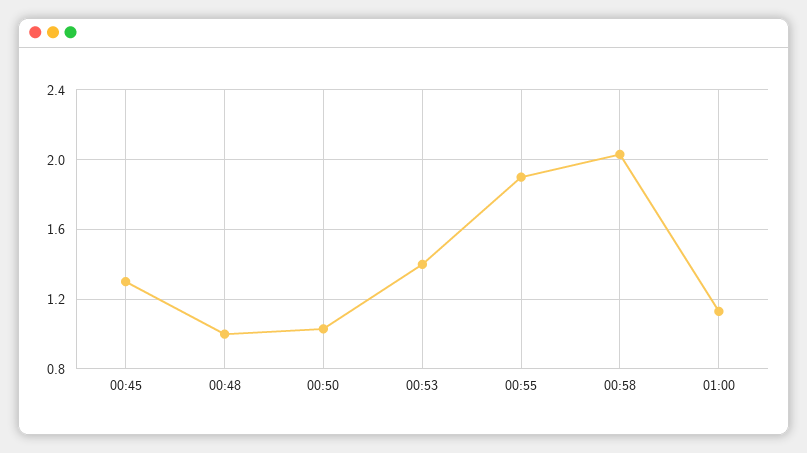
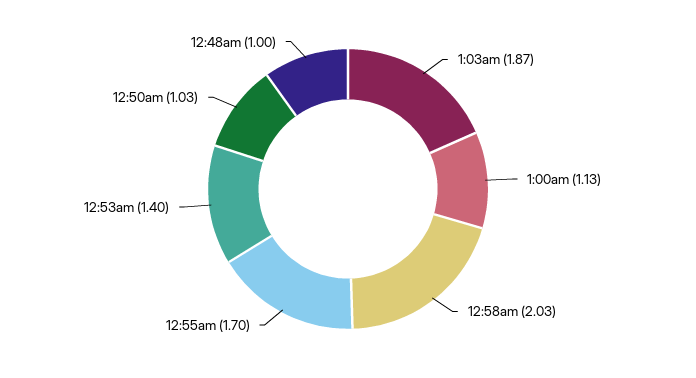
00:45: 1.3 -> none
00:55: 1.9 -> 1.7
1:03am: none -> 1.87

